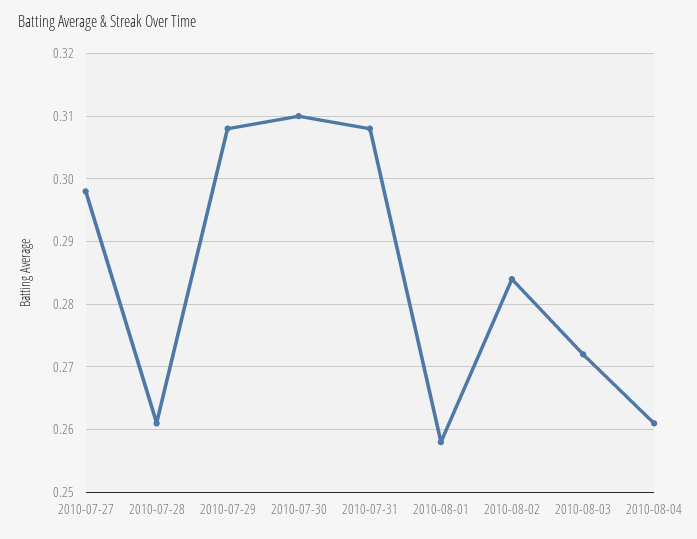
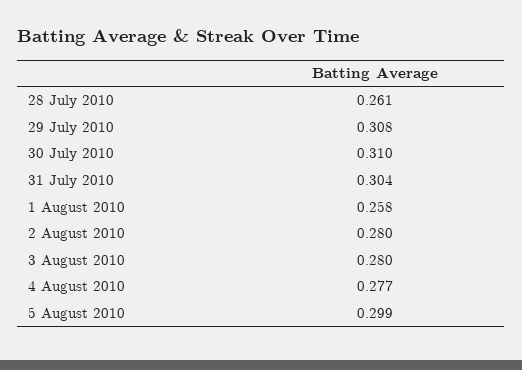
2010-07-27: 0.298 -> none
2010-07-31: 0.308 -> 0.304
2010-08-02: 0.284 -> 0.28
2010-08-03: 0.272 -> 0.28
2010-08-04: 0.261 -> 0.277
5 August 2010: none -> 0.299

